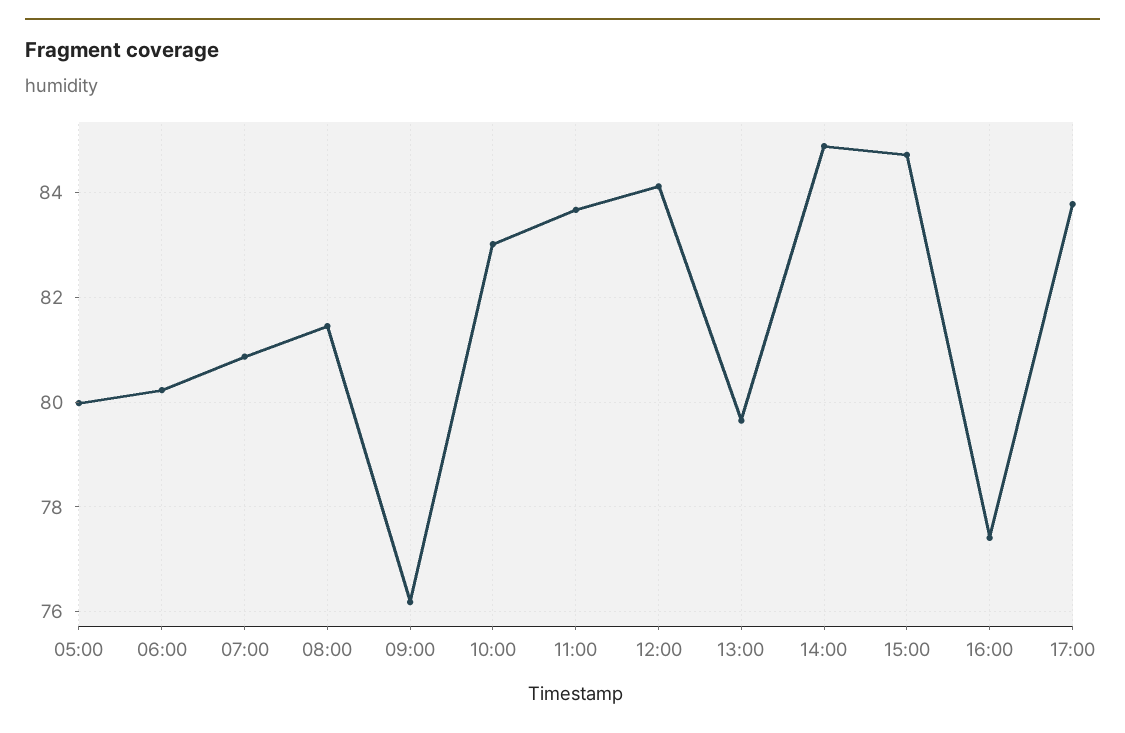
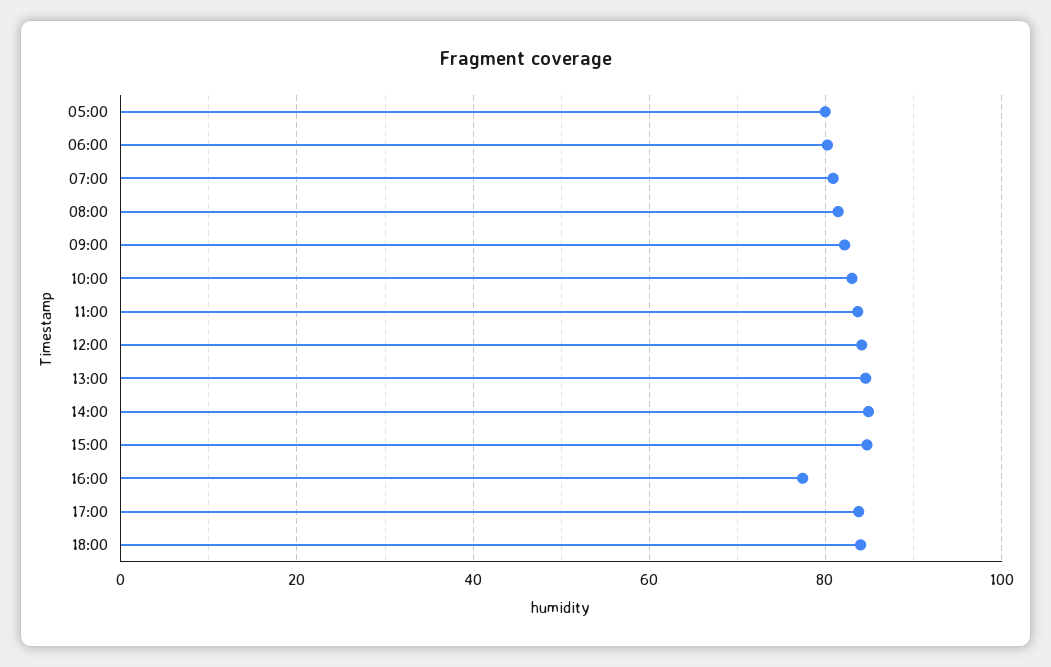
09:00: 76.2 -> 82
13:00: 79.6 -> 84
18:00: none -> 84

